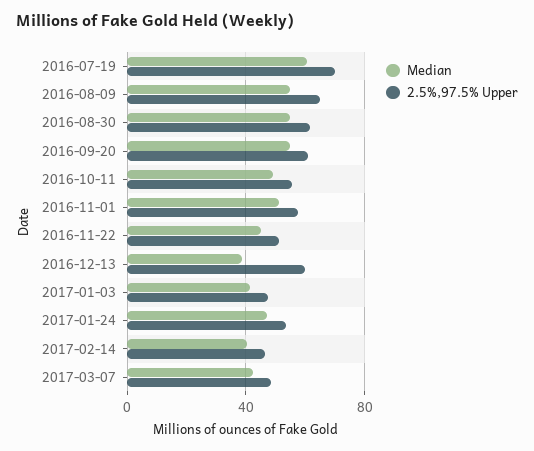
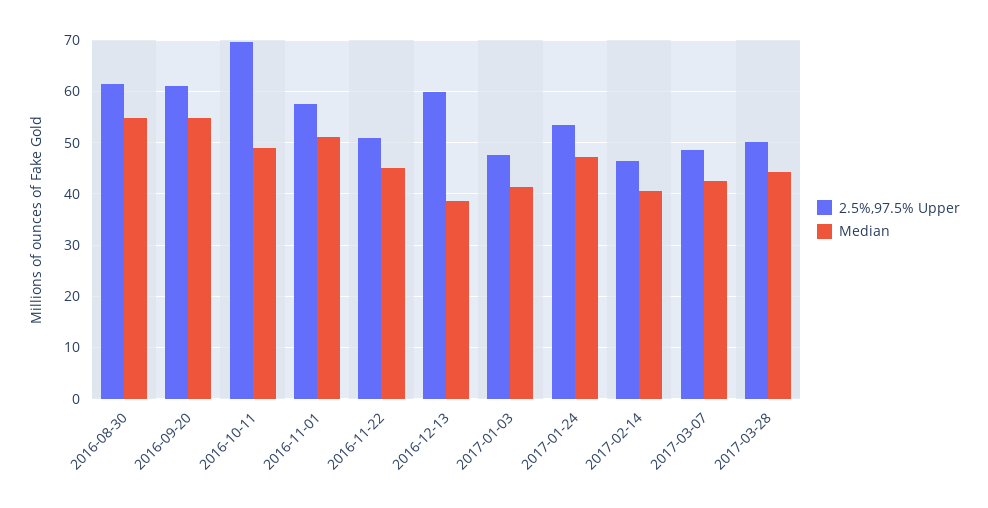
Median, 2016-07-19: 60 -> none
2.5%,97.5% Upper, 2016-07-19: 70 -> none
Median, 2016-08-09: 55 -> none
2.5%,97.5% Upper, 2016-08-09: 65 -> none
2.5%,97.5% Upper, 2016-10-11: 55 -> 70
2.5%,97.5% Upper, 2017-03-28: none -> 50
Median, 2017-03-28: none -> 44

